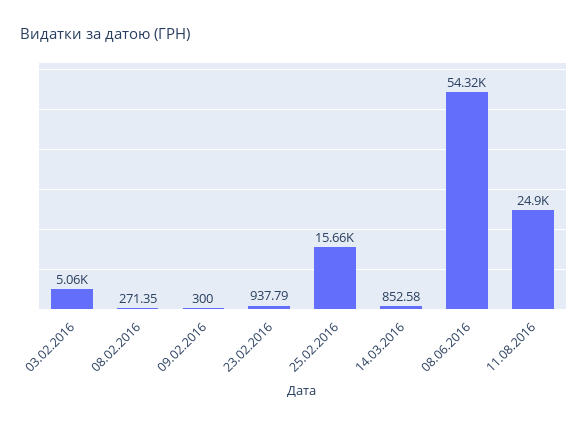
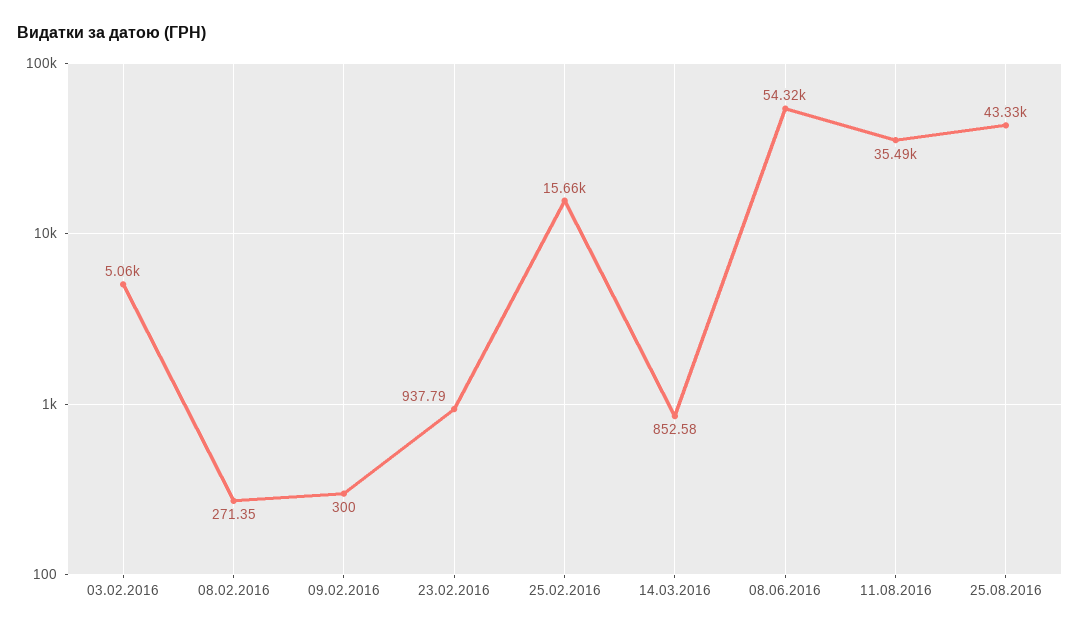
11.08.2016: 24900 -> 35490
25.08.2016: none -> 43330

